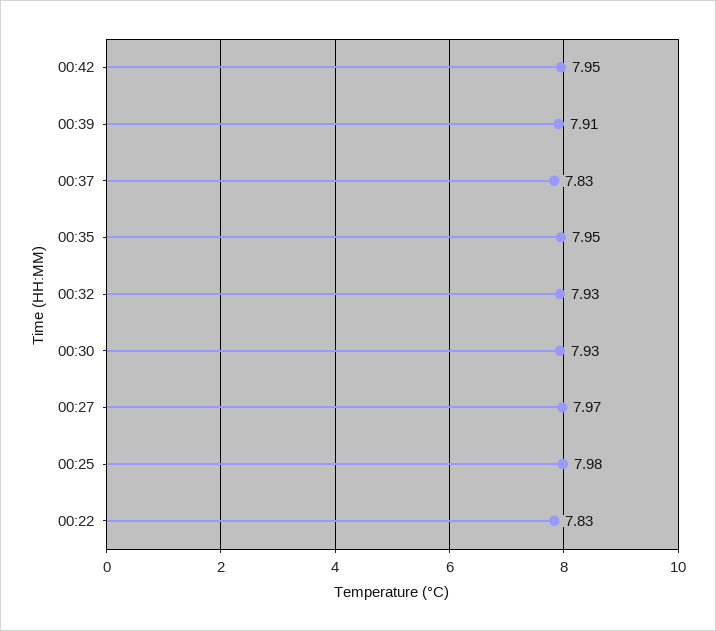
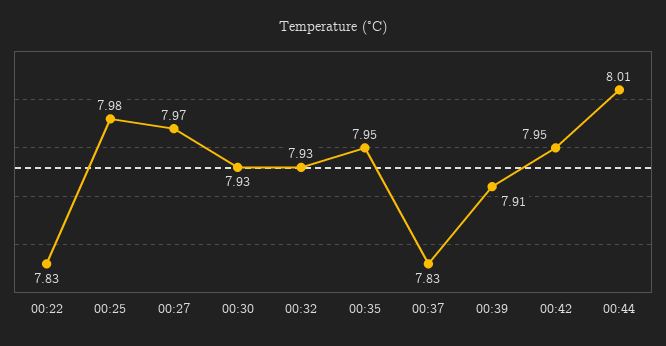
00:44: none -> 8.01

